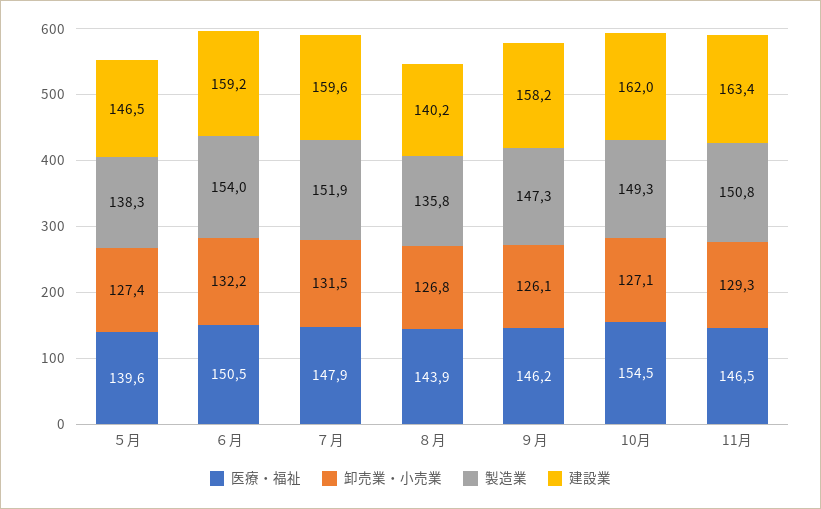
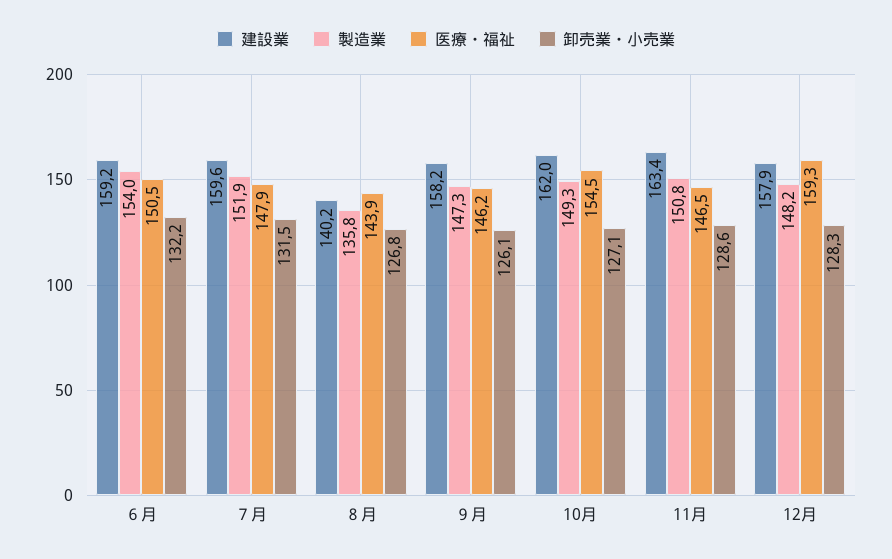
医療・福祉, ５月: 139.6 -> none
卸売業・小売業, ５月: 127.4 -> none
製造業, ５月: 138.3 -> none
建設業, ５月: 146.5 -> none
卸売業・小売業, 11月: 129.3 -> 128.6
建設業, 12月: none -> 157.9
製造業, 12月: none -> 148.2
医療・福祉, 12月: none -> 159.3
卸売業・小売業, 12月: none -> 128.3

